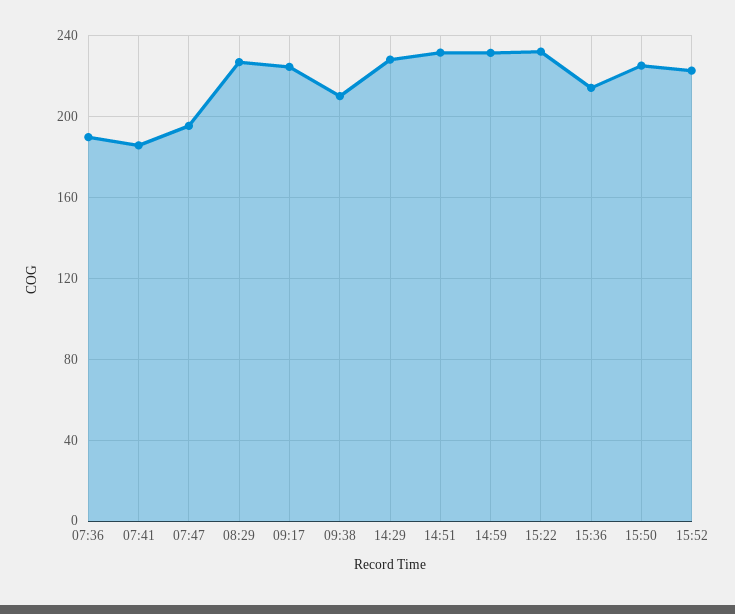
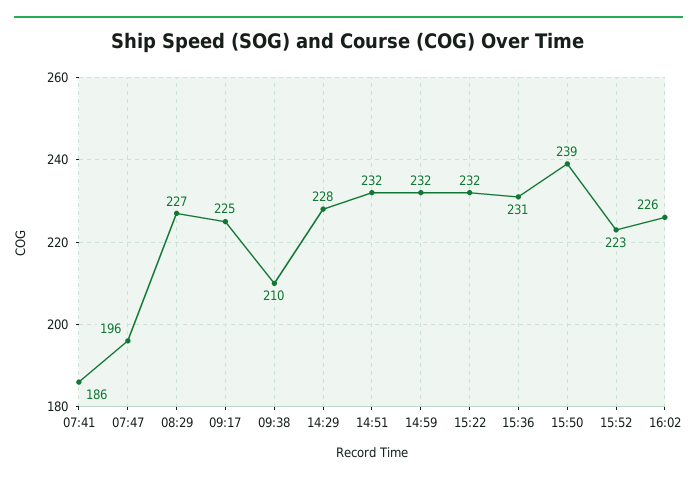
07:36: 190 -> none
15:36: 215 -> 231
15:50: 225 -> 239
16:02: none -> 226

